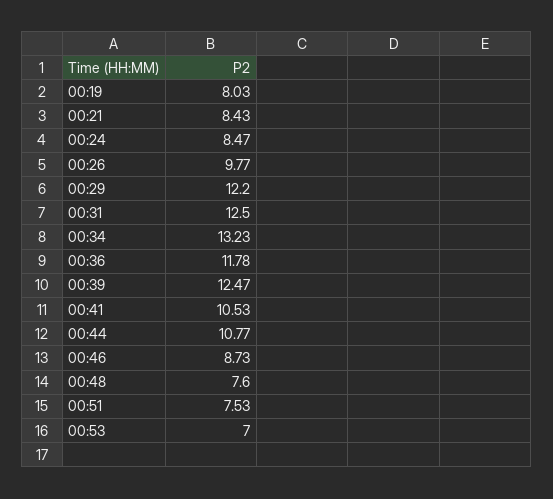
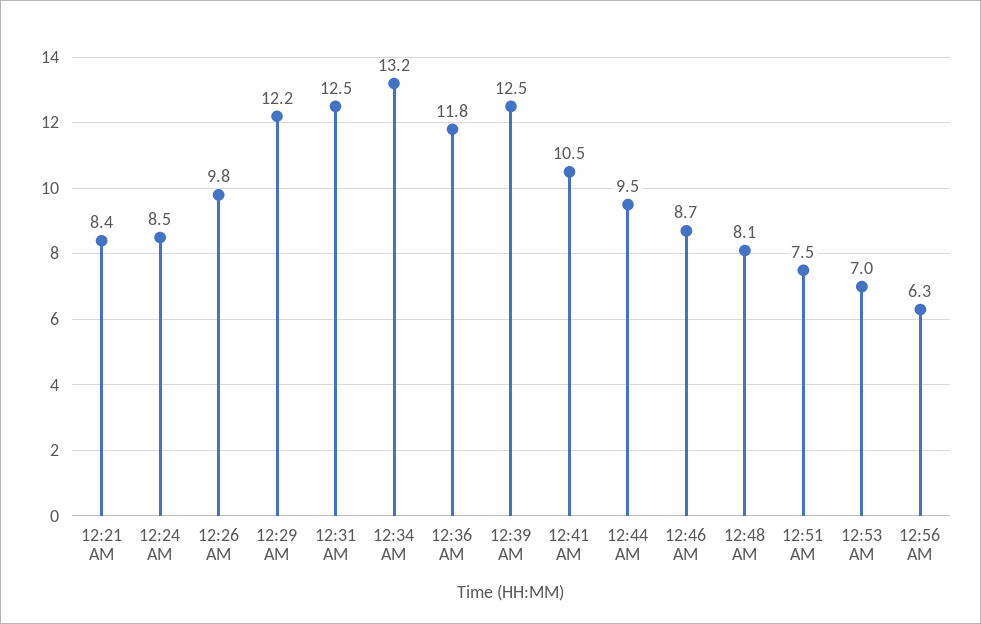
00:19: 8.03 -> none
00:44: 10.77 -> 9.5
00:48: 7.6 -> 8.1
12:56 AM: none -> 6.3

